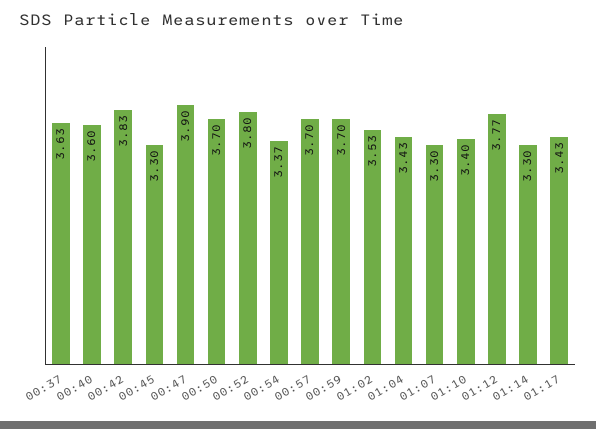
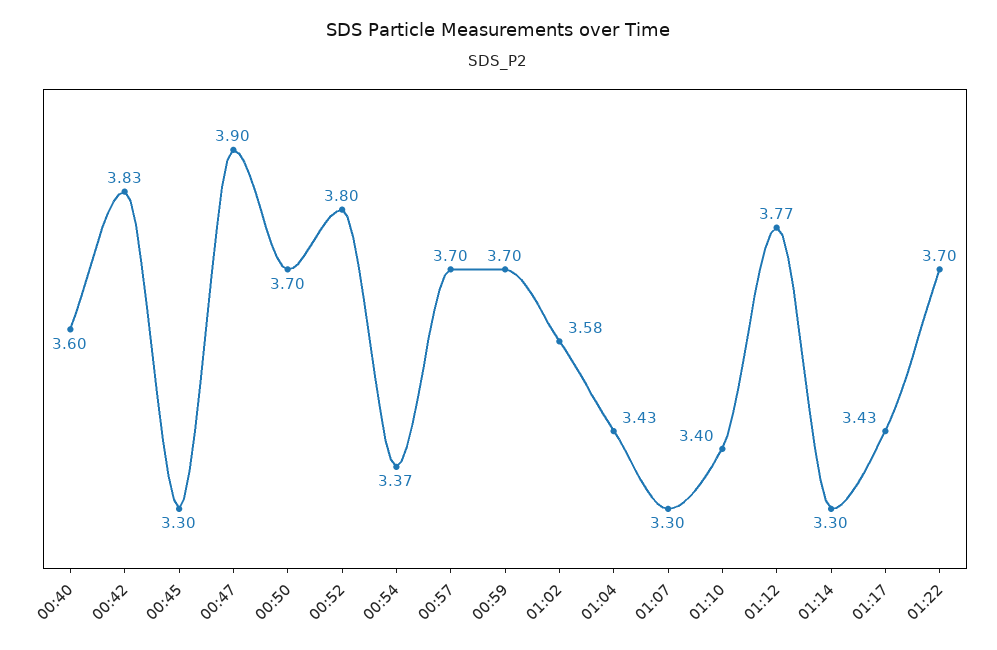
00:37: 3.63 -> none
01:02: 3.53 -> 3.58
01:22: none -> 3.7

